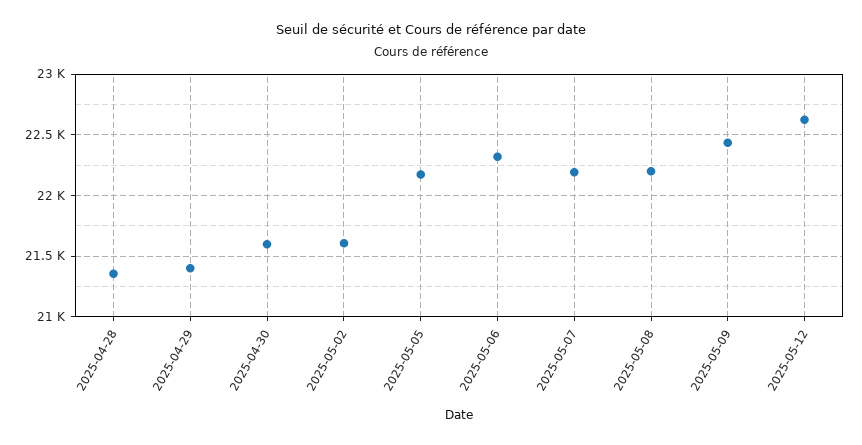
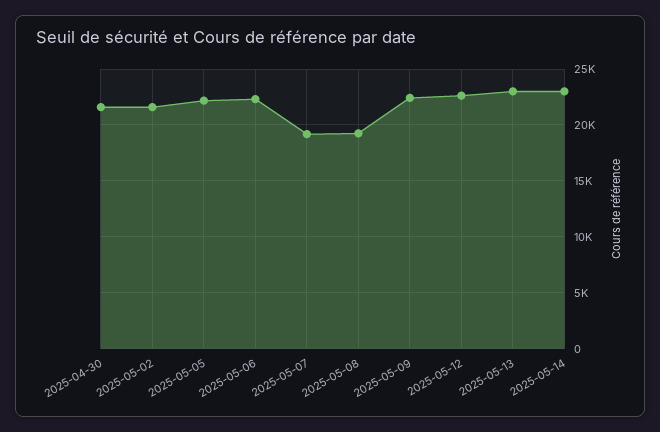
2025-04-28: 21350 -> none
2025-04-29: 21400 -> none
2025-05-07: 22200 -> 19000
2025-05-08: 22200 -> 19000
2025-05-13: none -> 23000
2025-05-14: none -> 23000

